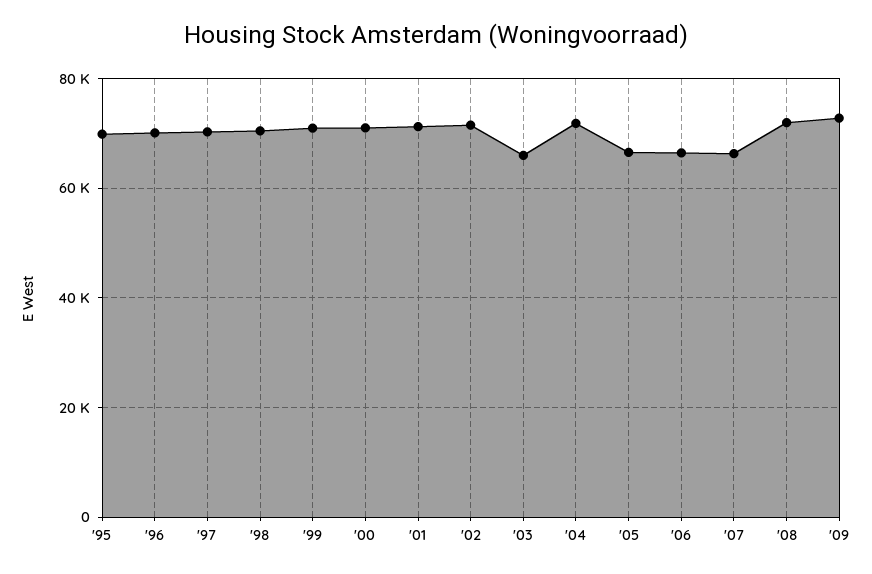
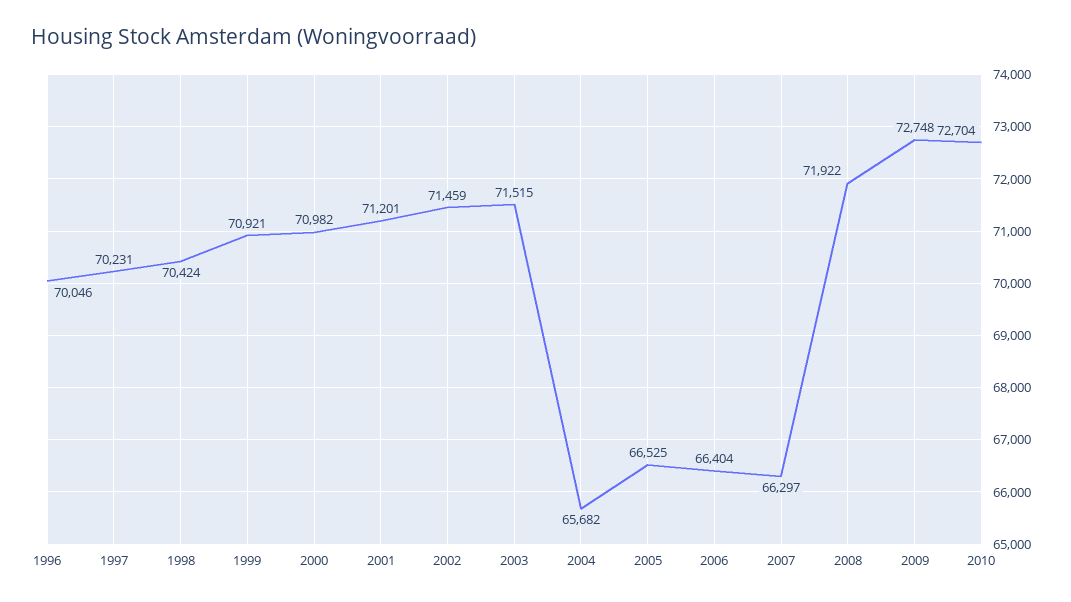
'95: 70000 -> none
'03: 66000 -> 71515
'04: 72000 -> 65682
2010: none -> 72704

